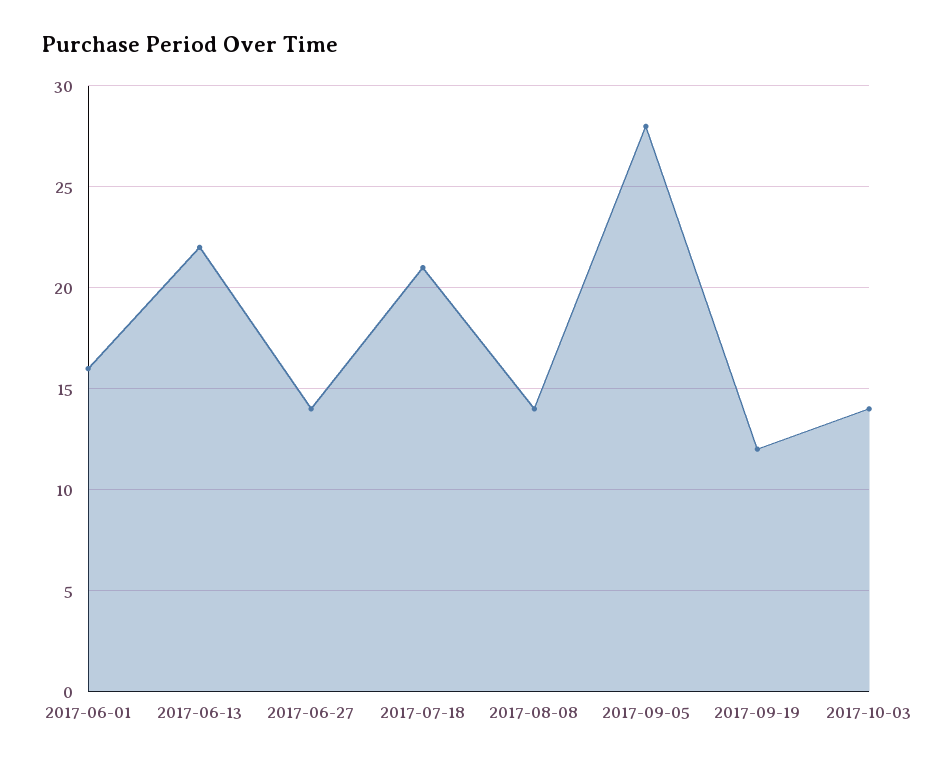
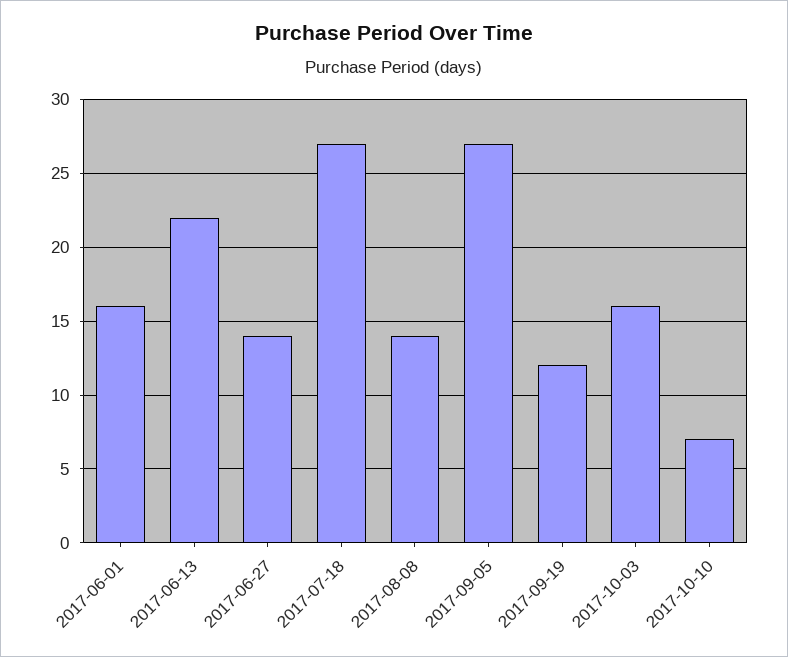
2017-07-18: 21 -> 27
2017-09-05: 28 -> 27
2017-10-03: 14 -> 16
2017-10-10: none -> 7

